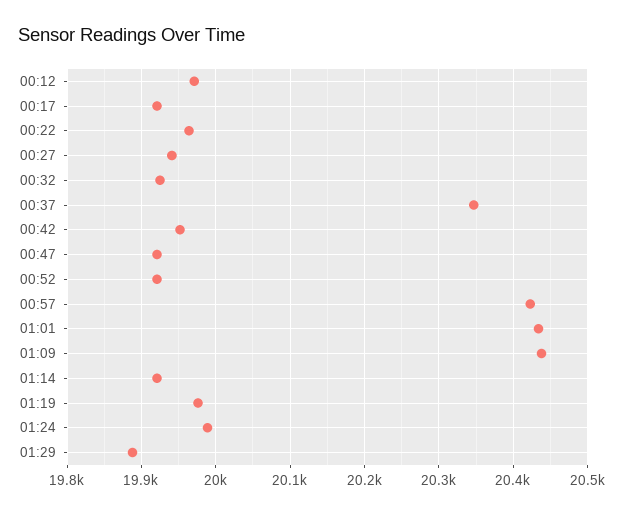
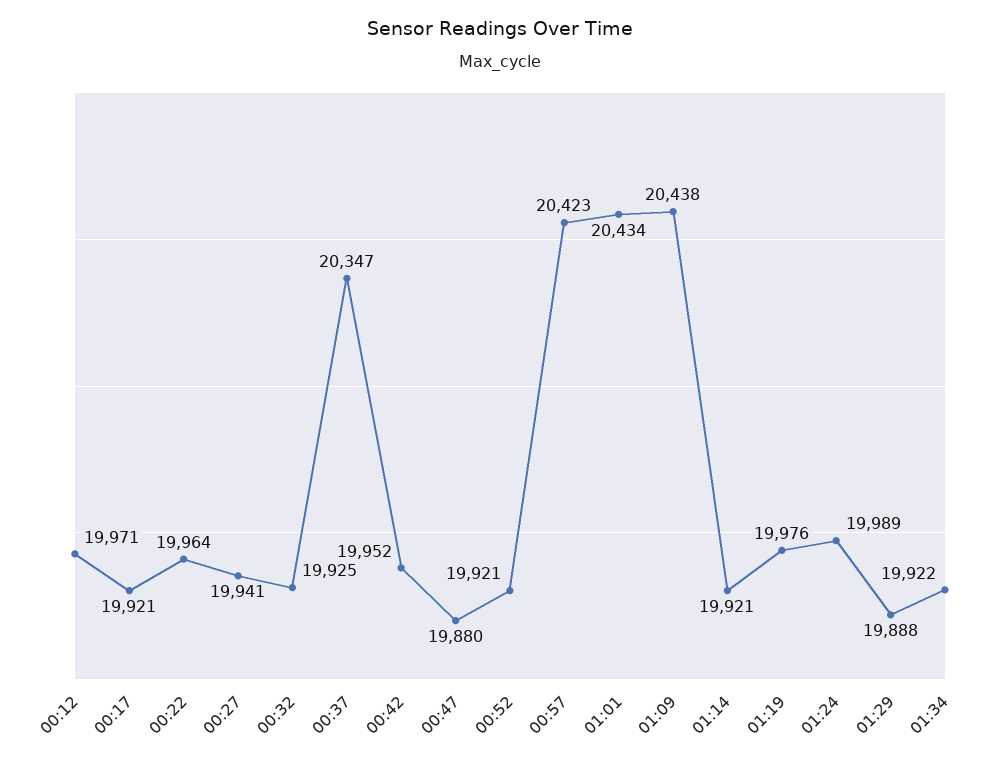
00:47: 19920 -> 19880
01:34: none -> 19922

